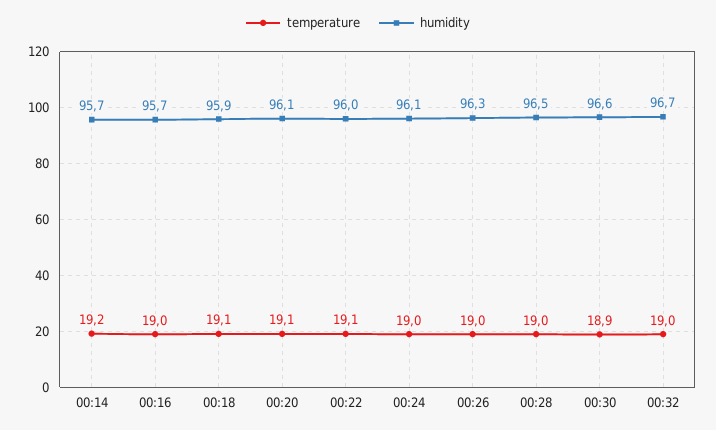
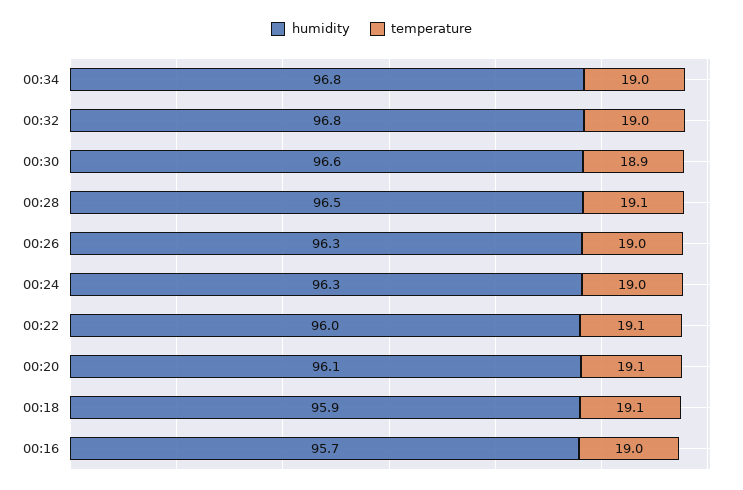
temperature, 00:14: 19.2 -> none
humidity, 00:14: 95.7 -> none
humidity, 00:24: 96.1 -> 96.3
temperature, 00:28: 19 -> 19.1
humidity, 00:32: 96.7 -> 96.8
humidity, 00:34: none -> 96.8
temperature, 00:34: none -> 19

